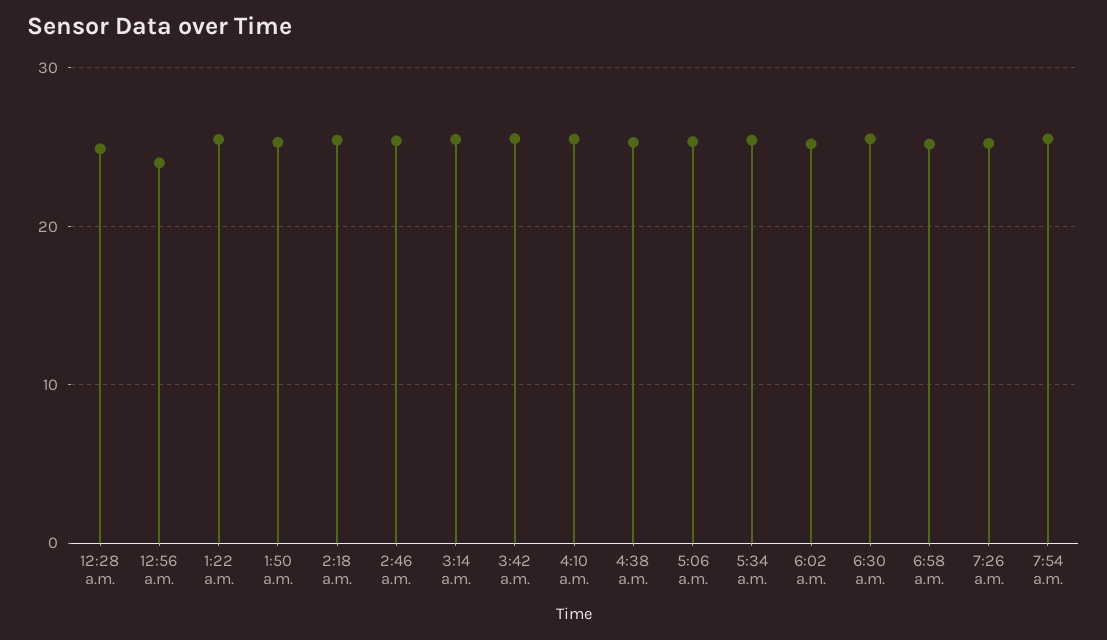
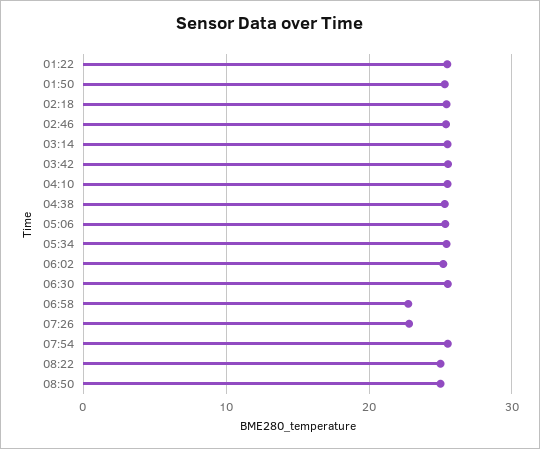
12:28 a.m.: 25 -> none
12:56 a.m.: 24 -> none
6:58 a.m.: 25 -> 23
7:26 a.m.: 25 -> 23
08:22: none -> 25
08:50: none -> 25

